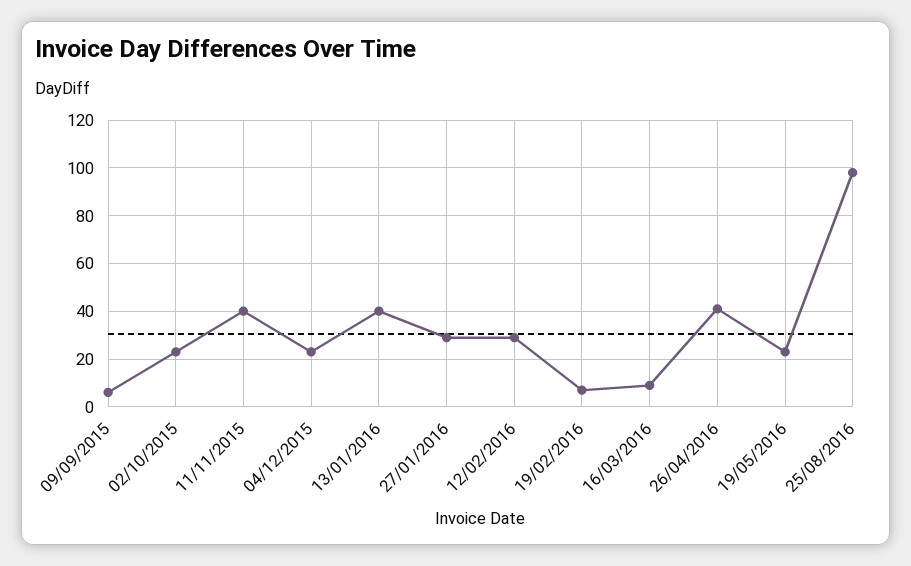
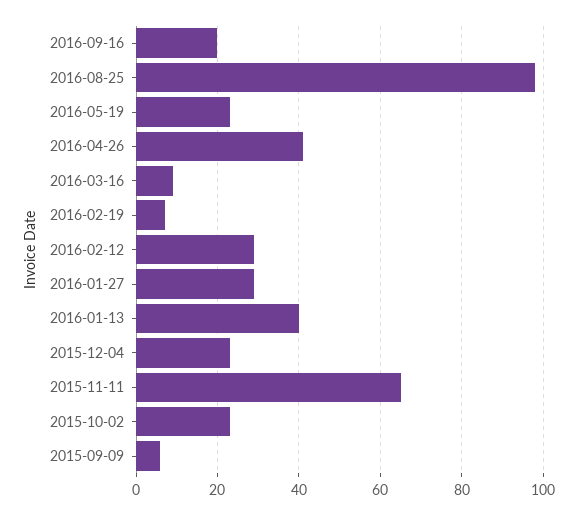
11/11/2015: 40 -> 65
2016-09-16: none -> 20

